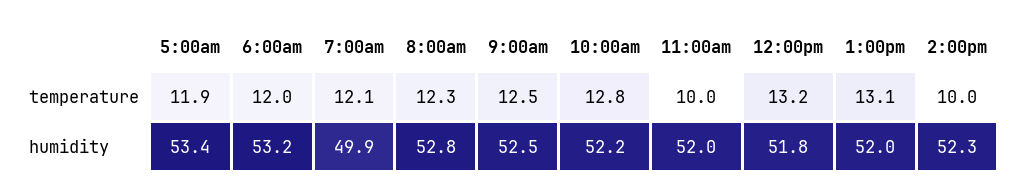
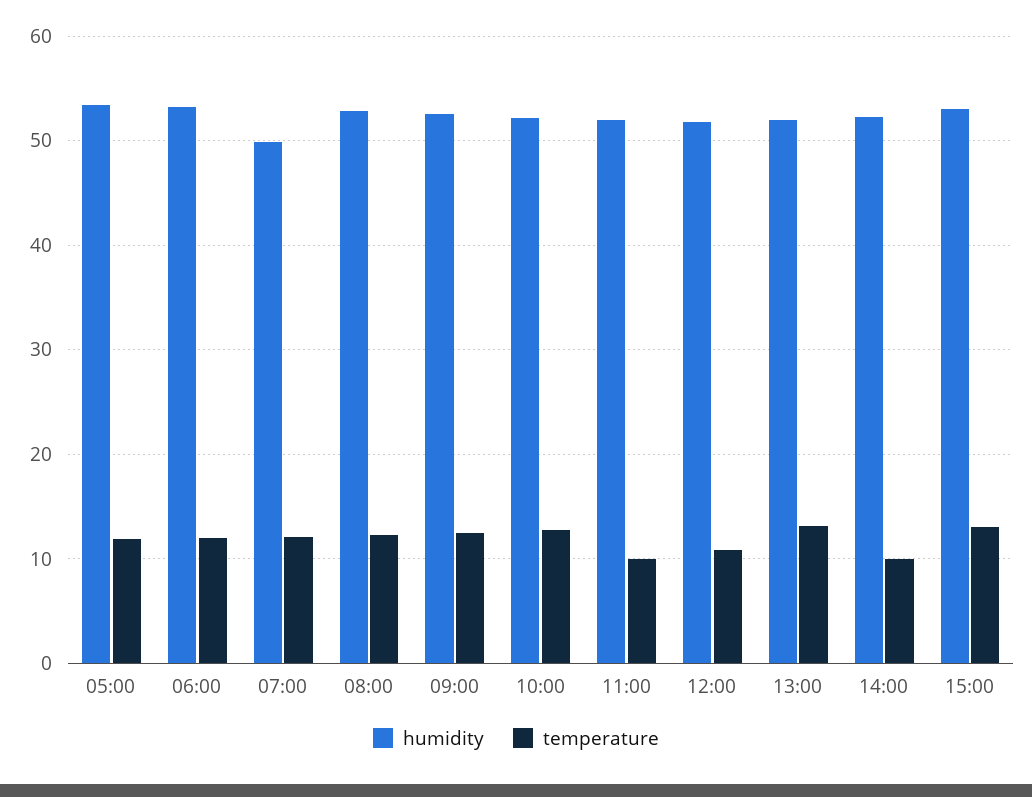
temperature, 12:00pm: 13.2 -> 11
humidity, 15:00: none -> 53
temperature, 15:00: none -> 13

